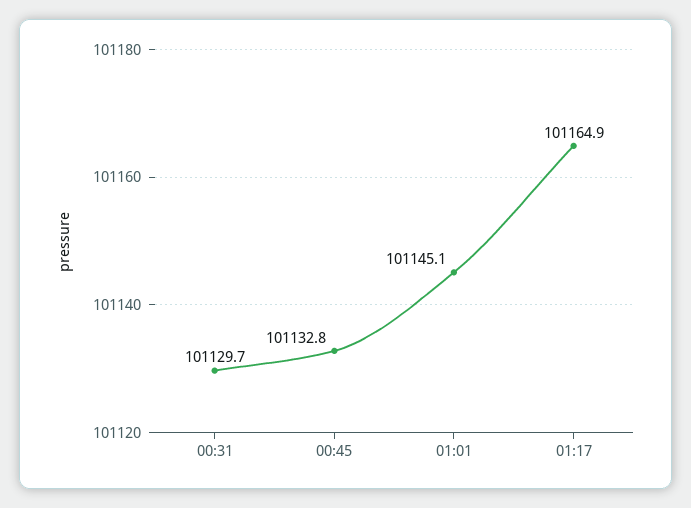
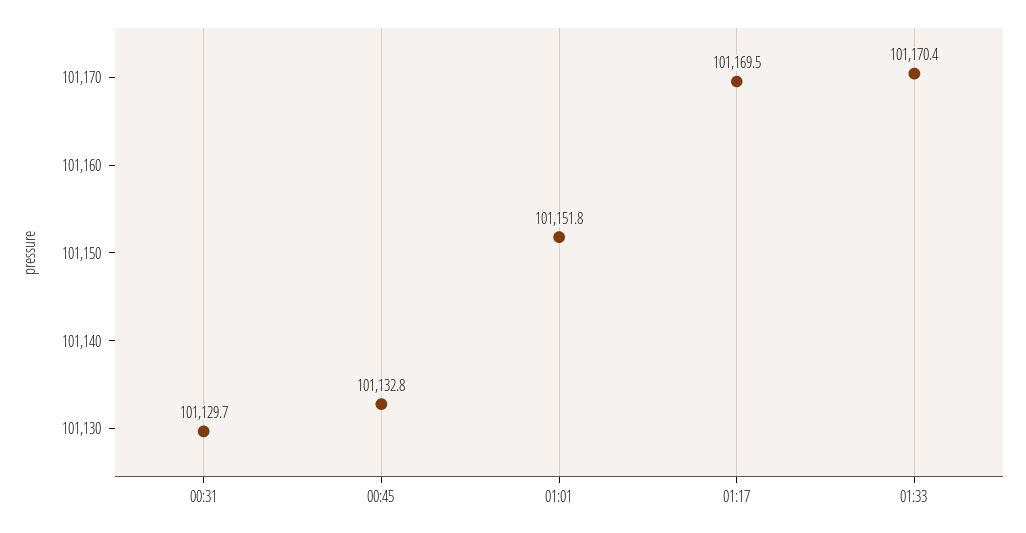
01:01: 101145.1 -> 101151.8
01:17: 101164.9 -> 101169.5
01:33: none -> 101170.4

